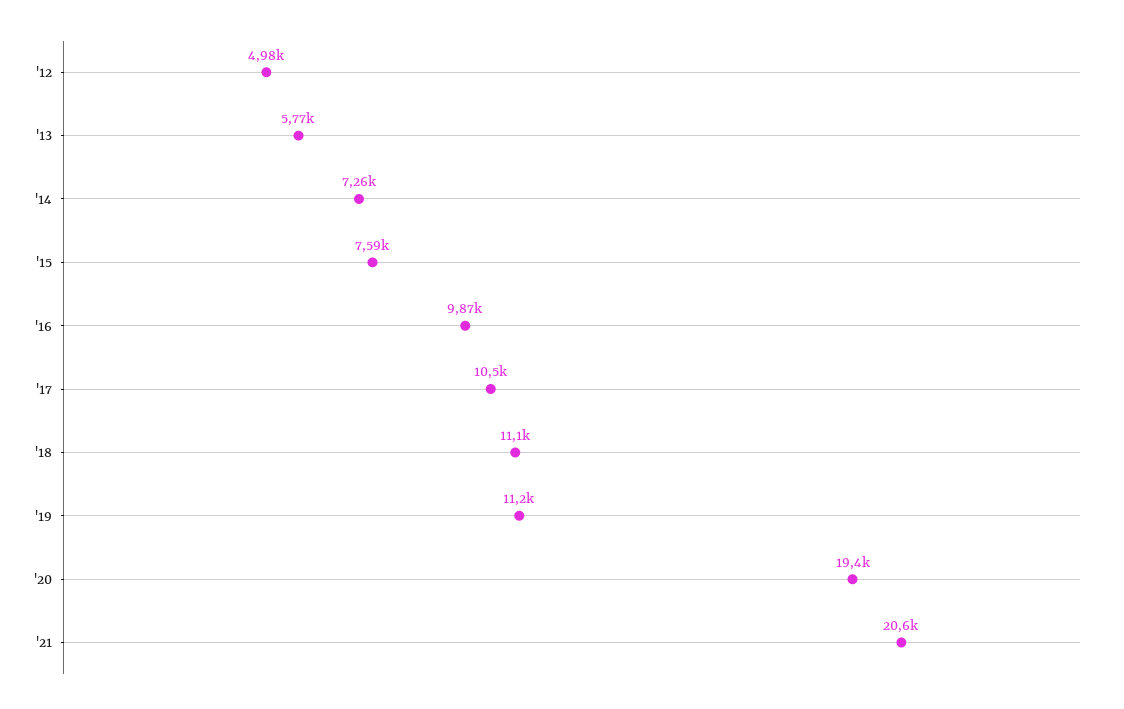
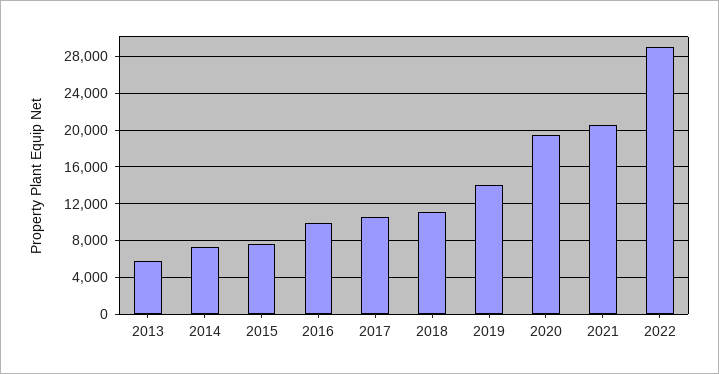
'12: 4980 -> none
'19: 11200 -> 14000
2022: none -> 29000

